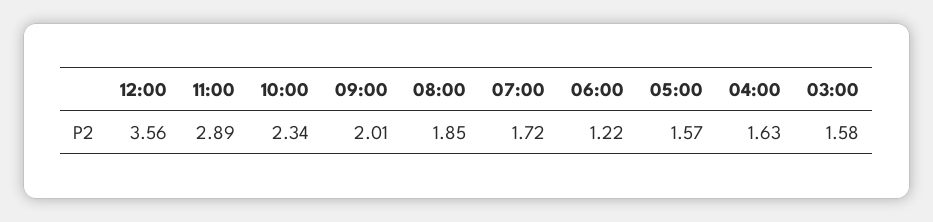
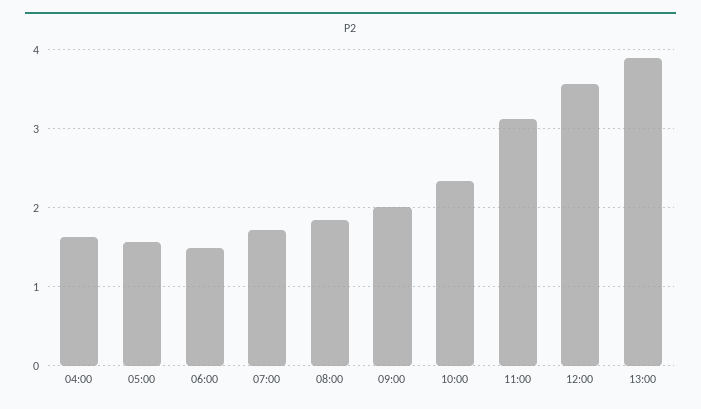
11:00: 2.89 -> 3.1
06:00: 1.22 -> 1.5
03:00: 1.58 -> none
13:00: none -> 3.9

